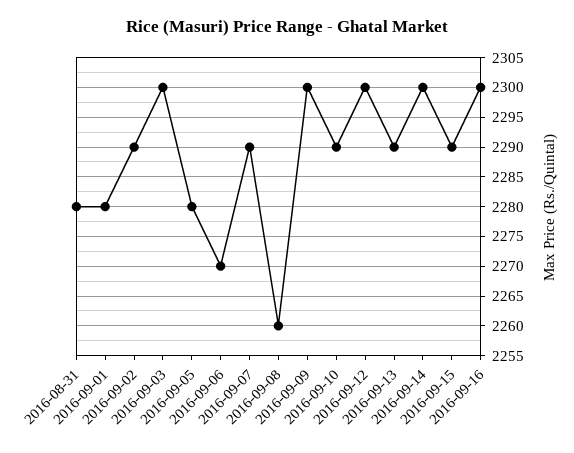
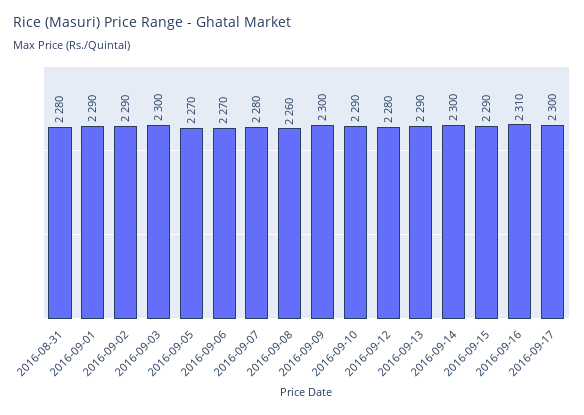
2016-09-01: 2280 -> 2290
2016-09-05: 2280 -> 2270
2016-09-07: 2290 -> 2280
2016-09-12: 2300 -> 2280
2016-09-16: 2300 -> 2310
2016-09-17: none -> 2300

